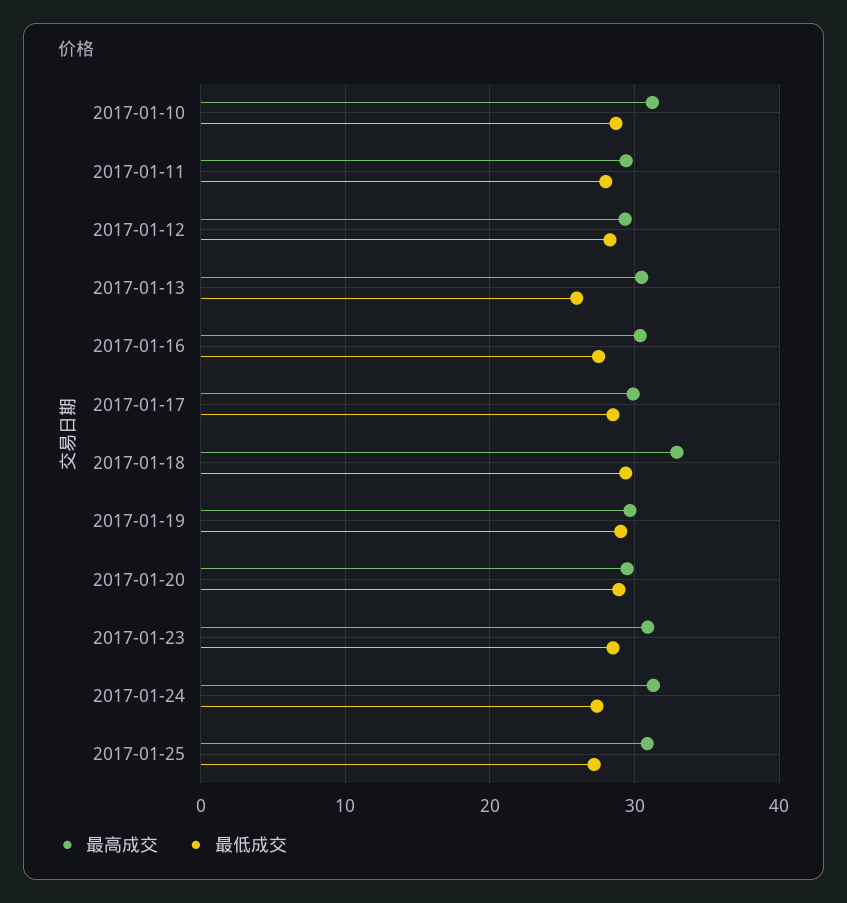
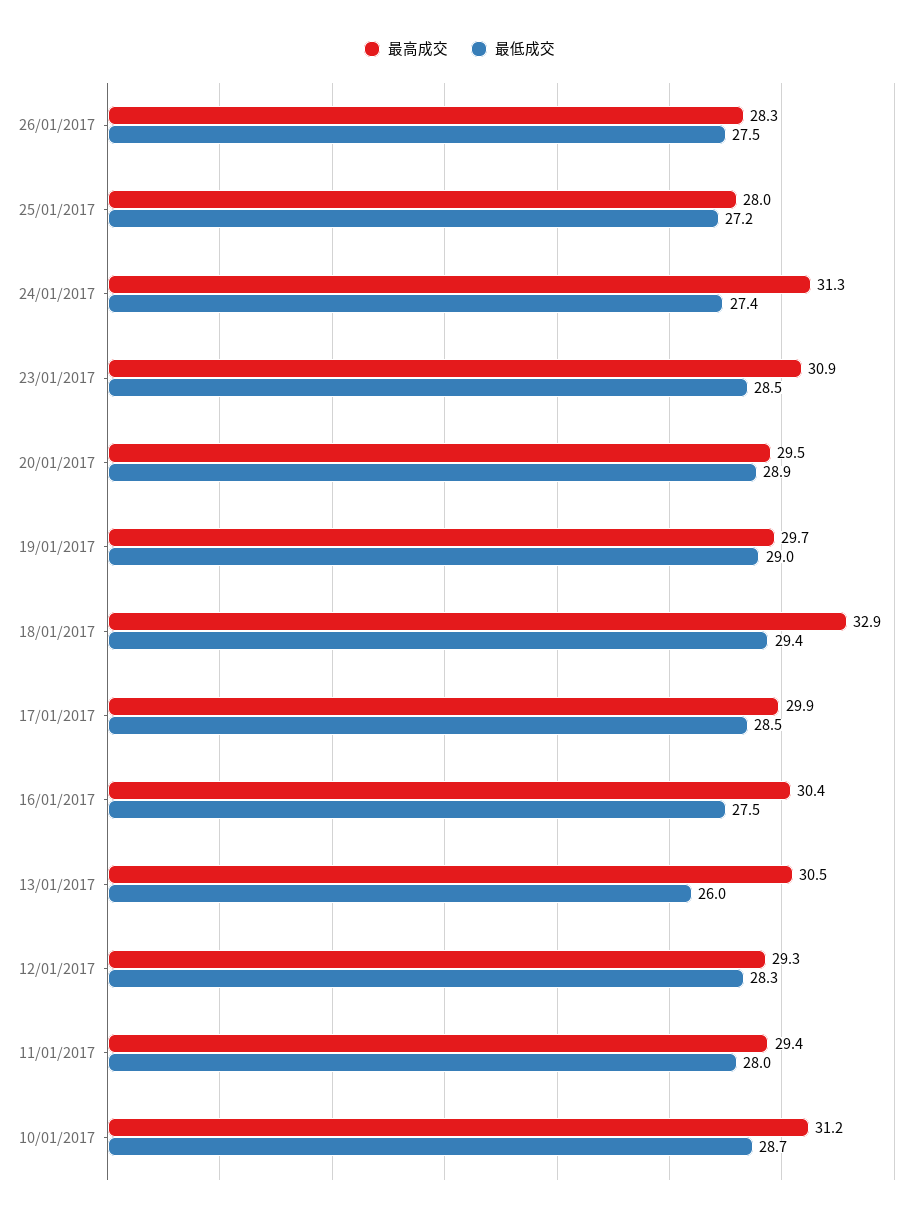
最高成交, 2017-01-25: 31 -> 28
最高成交, 26/01/2017: none -> 28.3
最低成交, 26/01/2017: none -> 27.5

